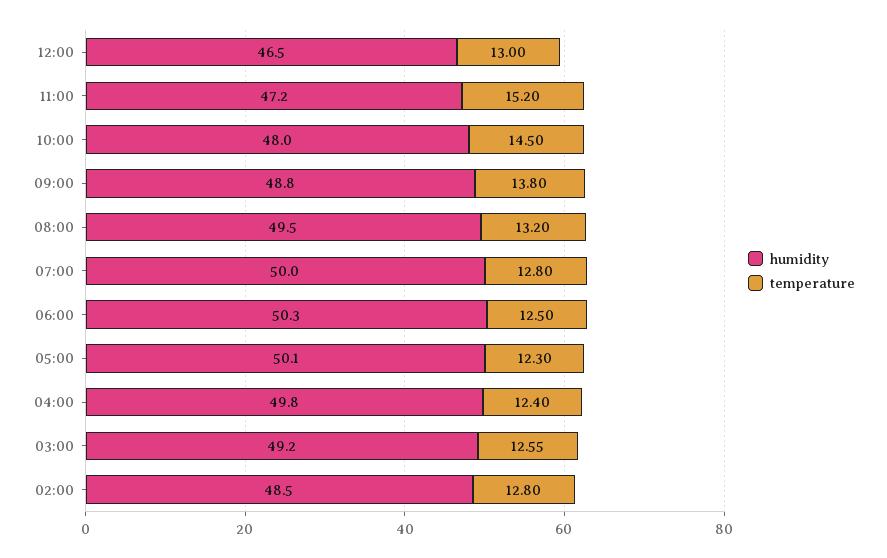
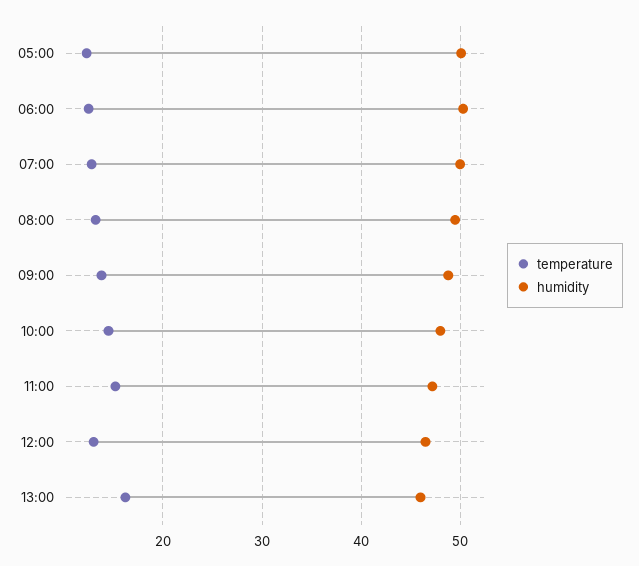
humidity, 04:00: 49.8 -> none
temperature, 04:00: 12.4 -> none
humidity, 03:00: 49.2 -> none
temperature, 03:00: 12.55 -> none
humidity, 02:00: 48.5 -> none
temperature, 02:00: 12.8 -> none
temperature, 13:00: none -> 16
humidity, 13:00: none -> 46

